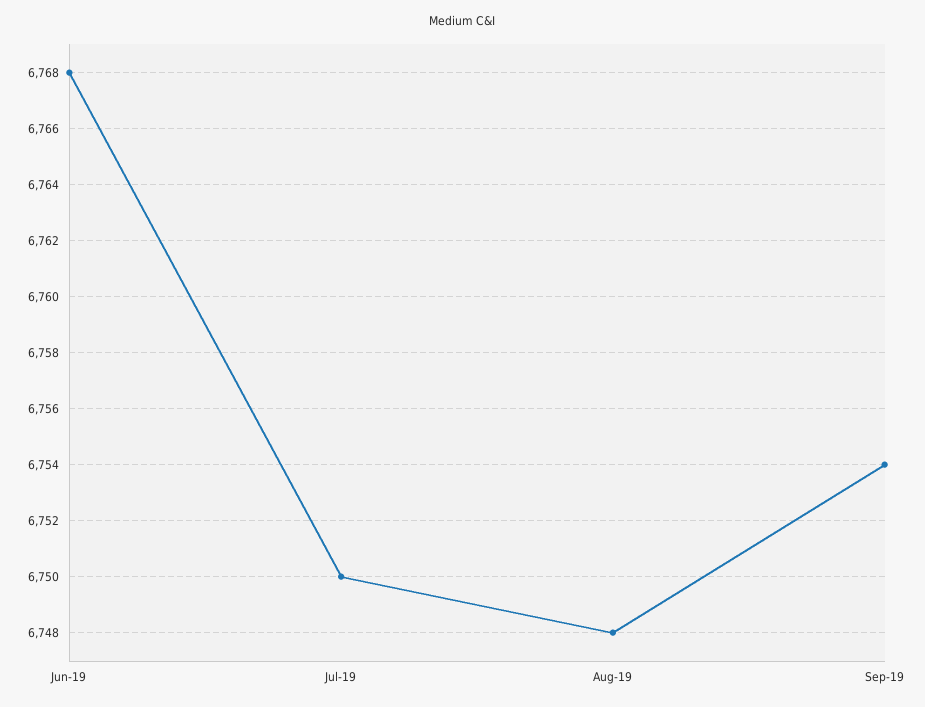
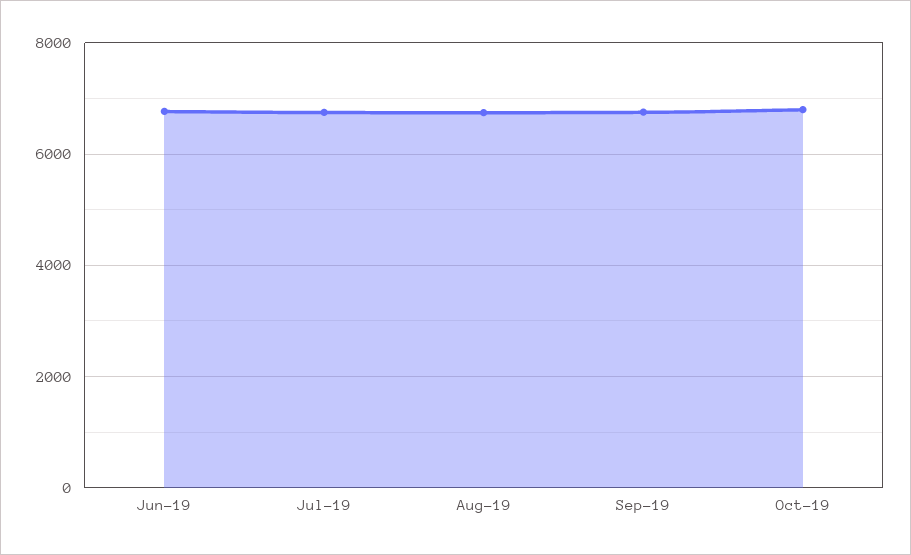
Oct-19: none -> 6800

